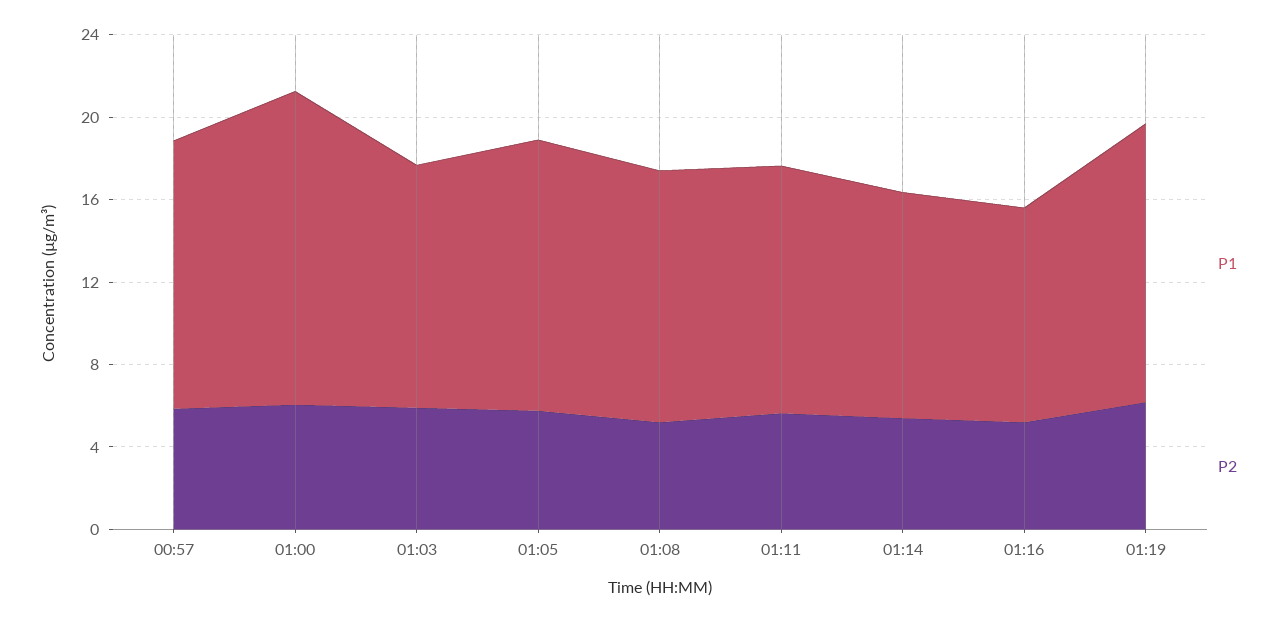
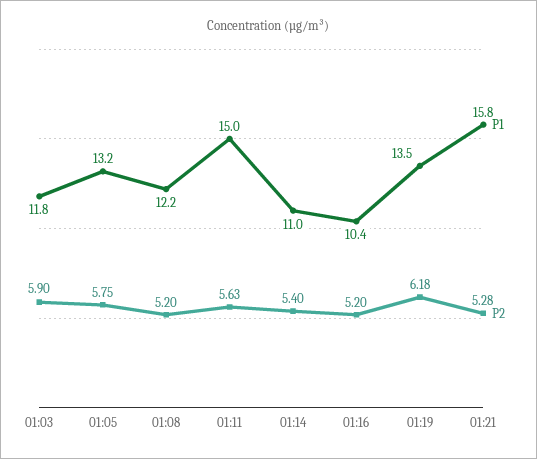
P1, 00:57: 13 -> none
P2, 00:57: 6 -> none
P1, 01:00: 15 -> none
P2, 01:00: 6 -> none
P1, 01:11: 12 -> 15
P1, 01:21: none -> 15.8
P2, 01:21: none -> 5.28

